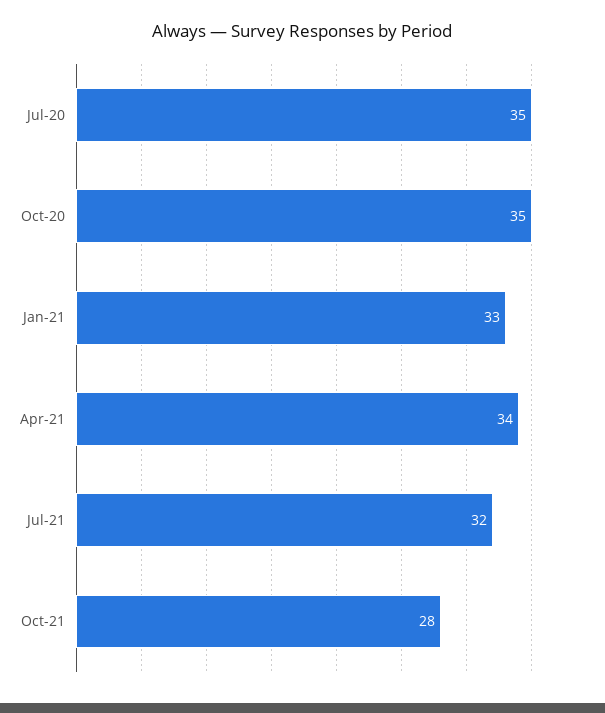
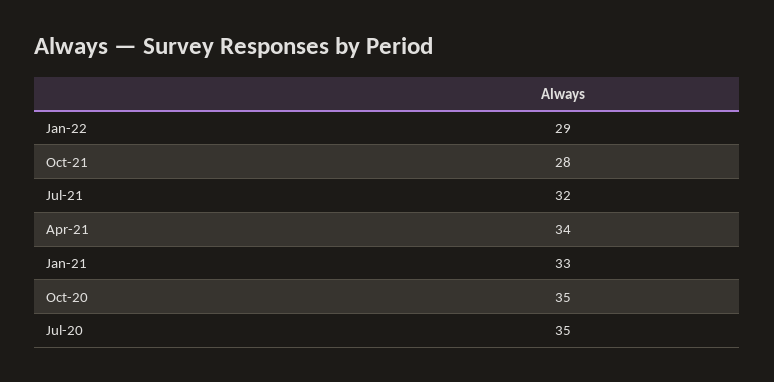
Jan-22: none -> 29

